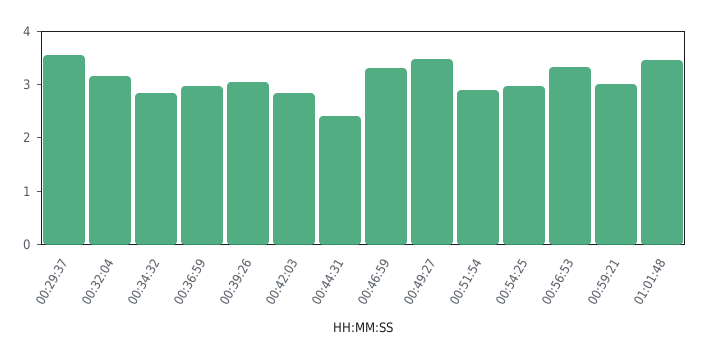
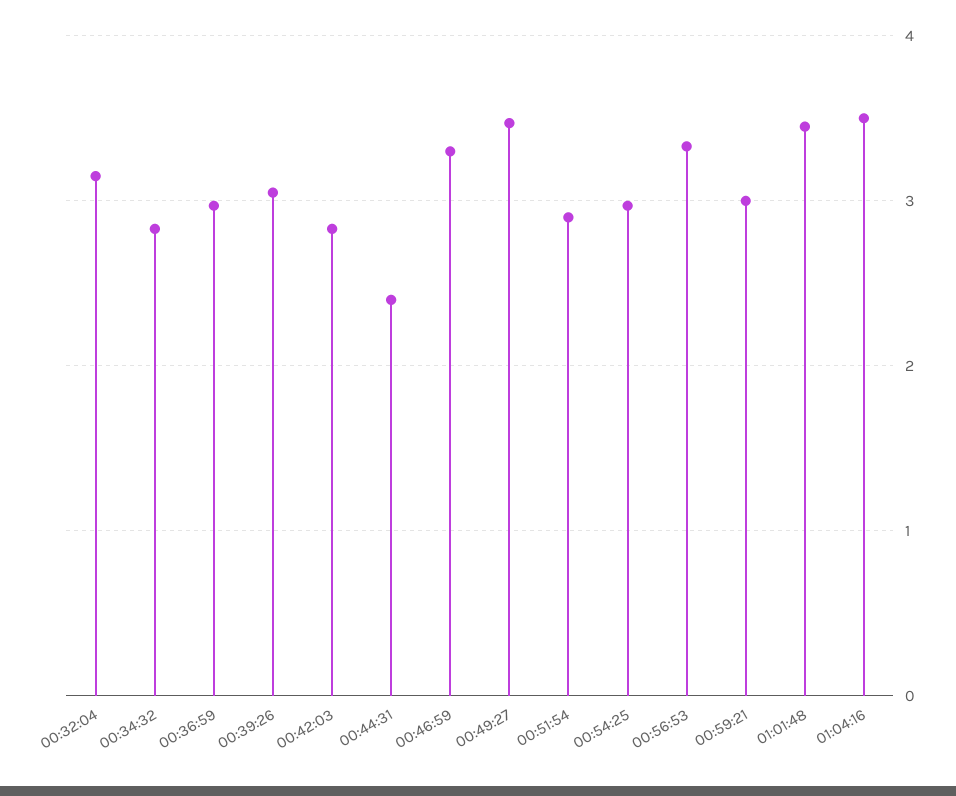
00:29:37: 3.6 -> none
01:04:16: none -> 3.5

